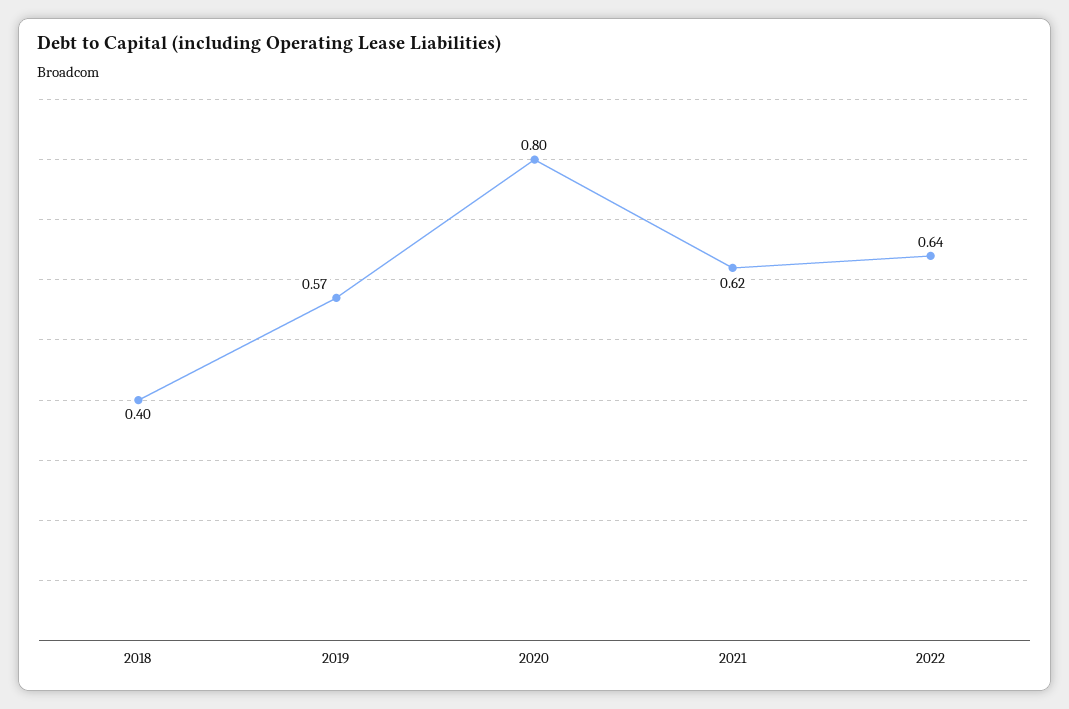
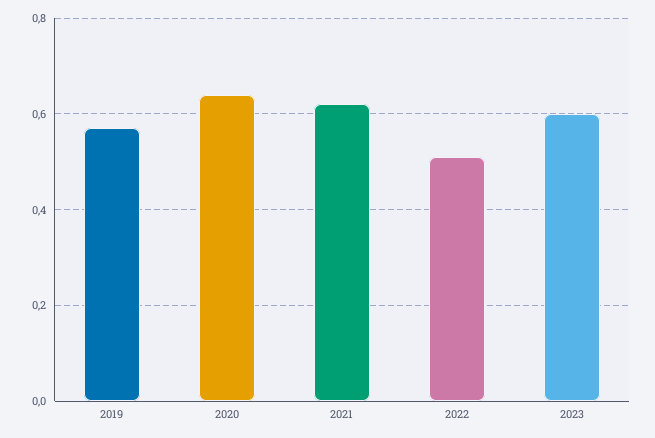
2018: 0.4 -> none
2020: 0.8 -> 0.65
2022: 0.64 -> 0.5
2023: none -> 0.6

